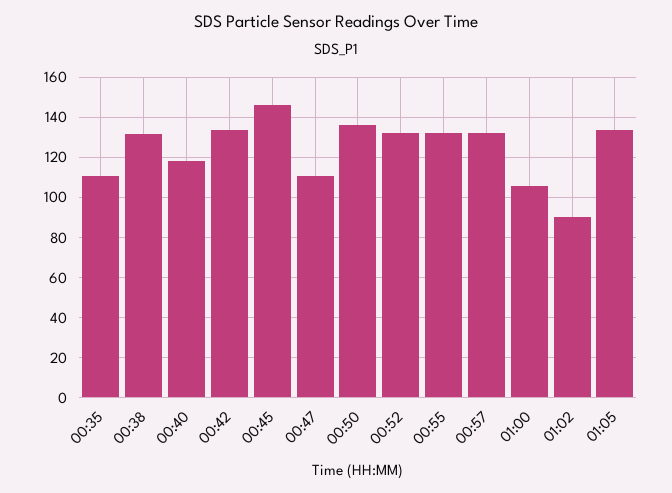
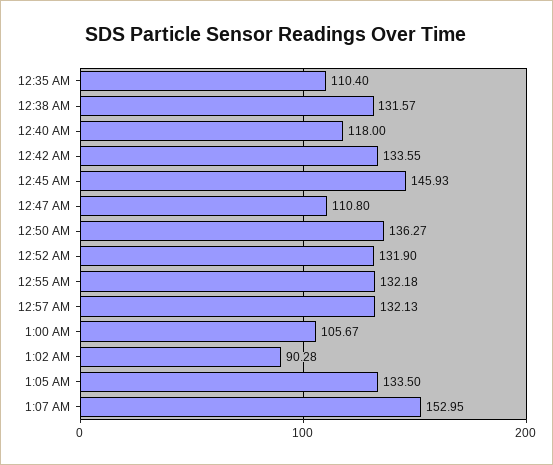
1:07 AM: none -> 152.95

